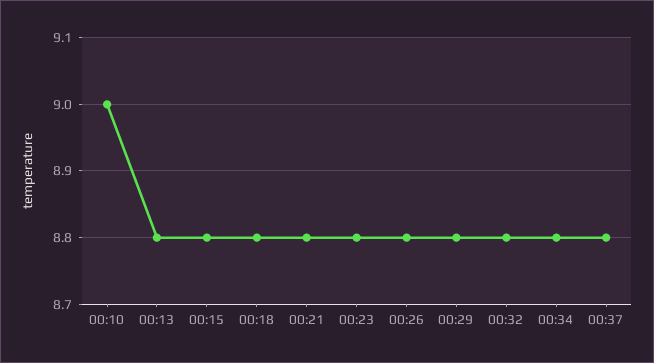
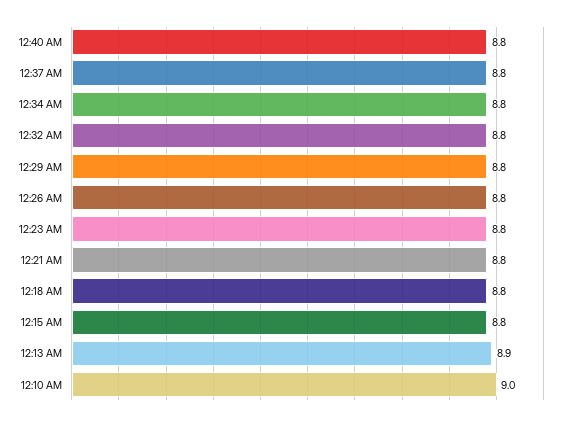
00:13: 8.8 -> 8.9
12:40 AM: none -> 8.8

